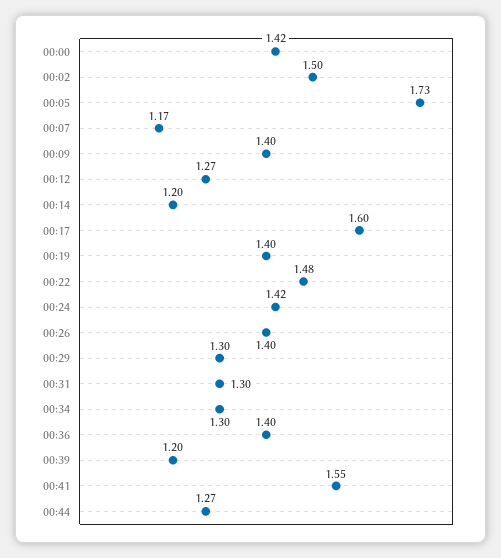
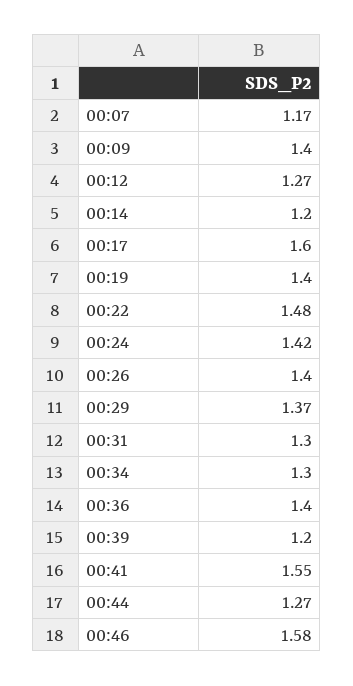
00:00: 1.42 -> none
00:02: 1.5 -> none
00:05: 1.73 -> none
00:29: 1.3 -> 1.37
00:46: none -> 1.58

